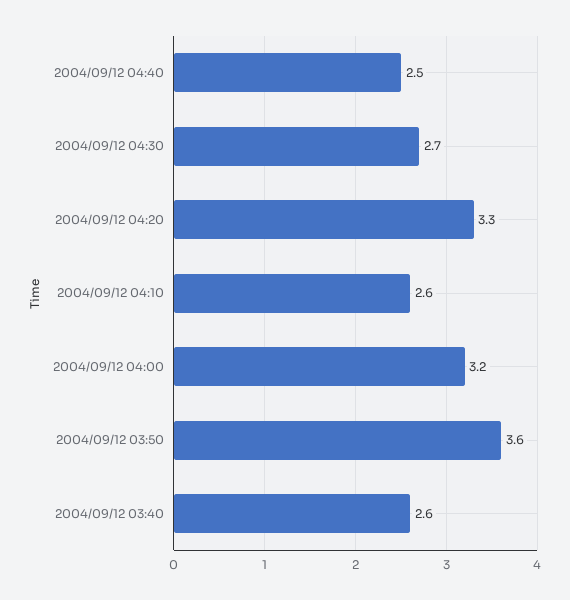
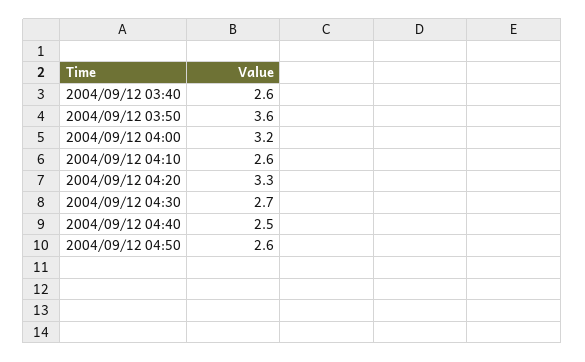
2004/09/12 04:50: none -> 2.6

